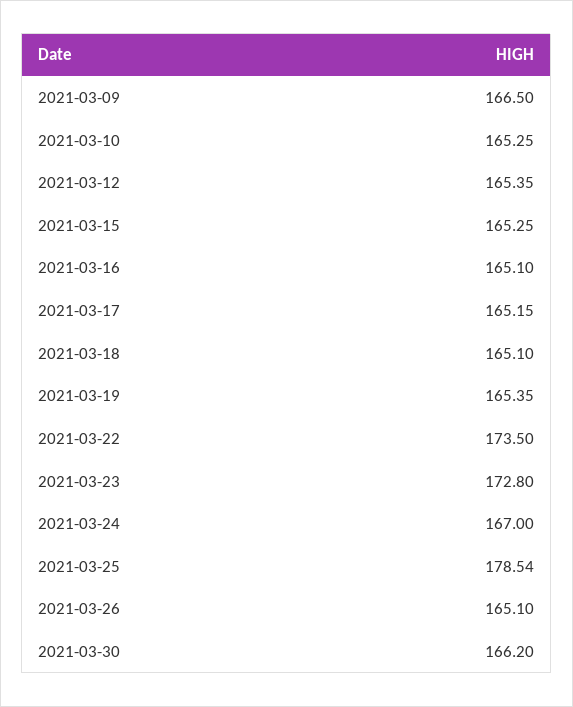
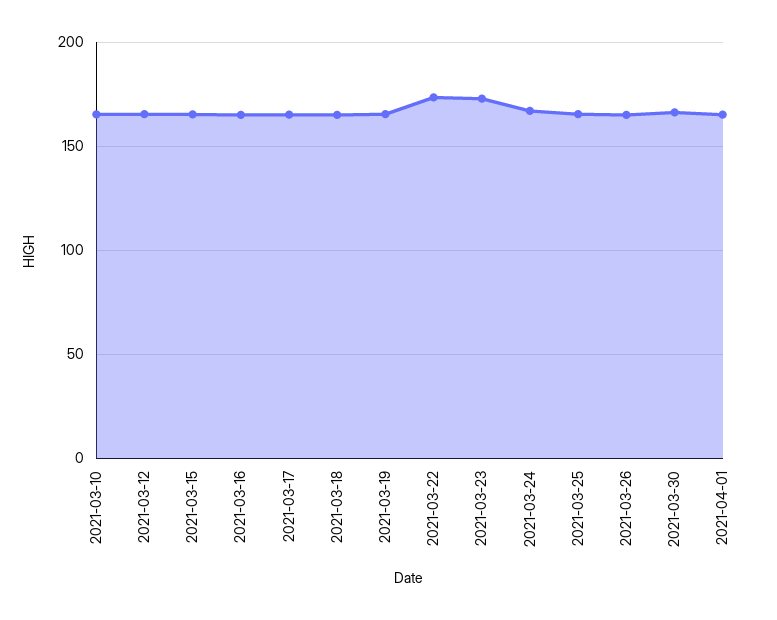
2021-03-09: 166.5 -> none
2021-03-25: 178.54 -> 165
2021-04-01: none -> 165

